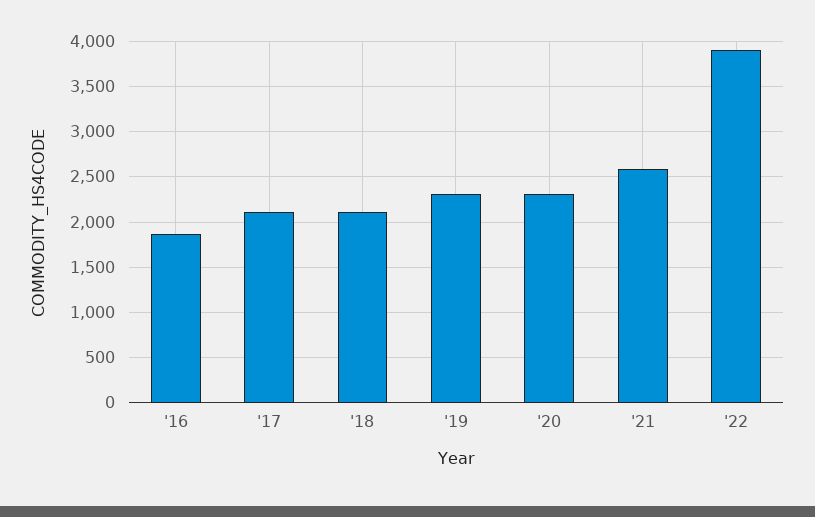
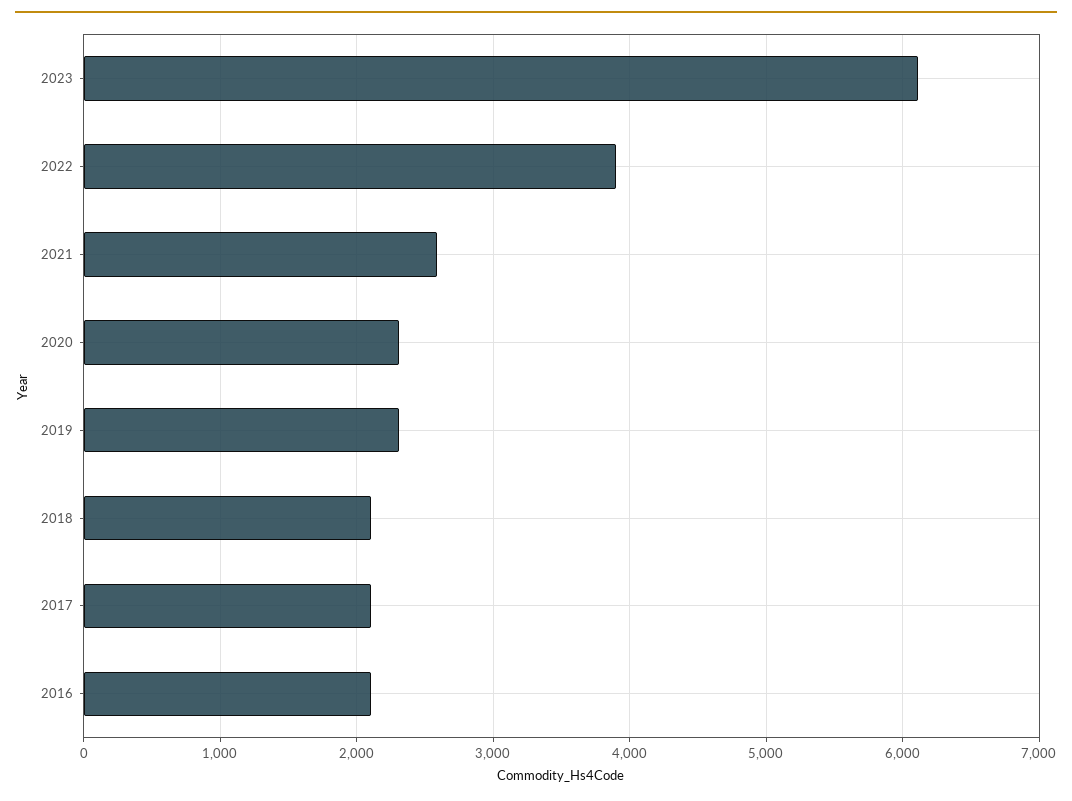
'16: 1900 -> 2100
2023: none -> 6100

